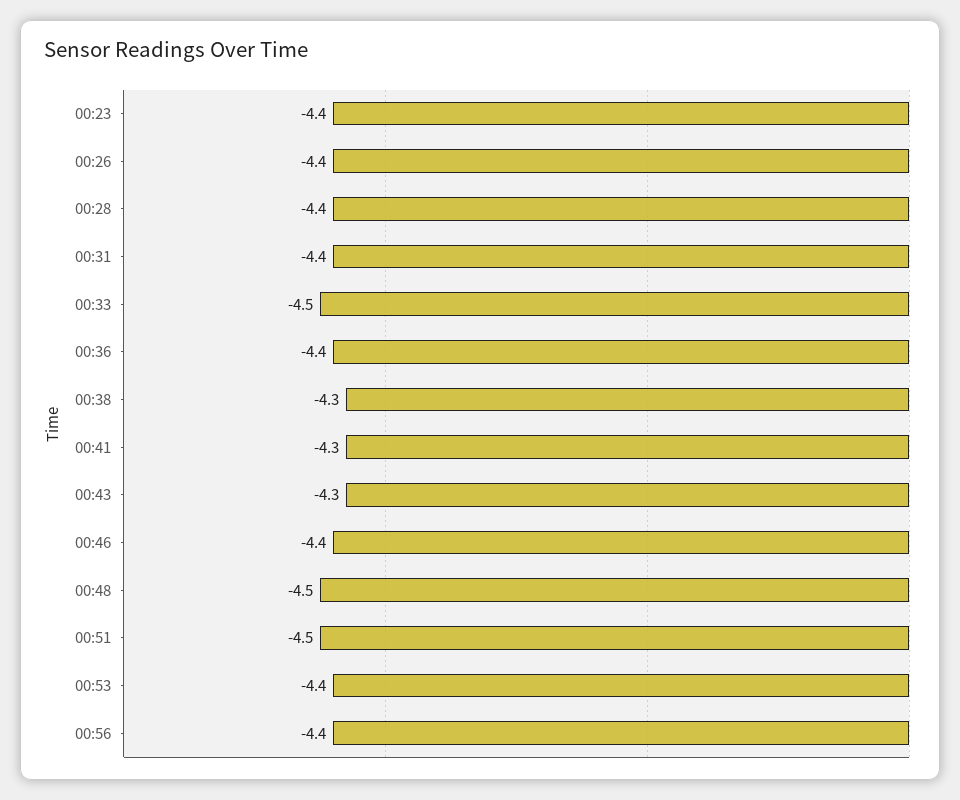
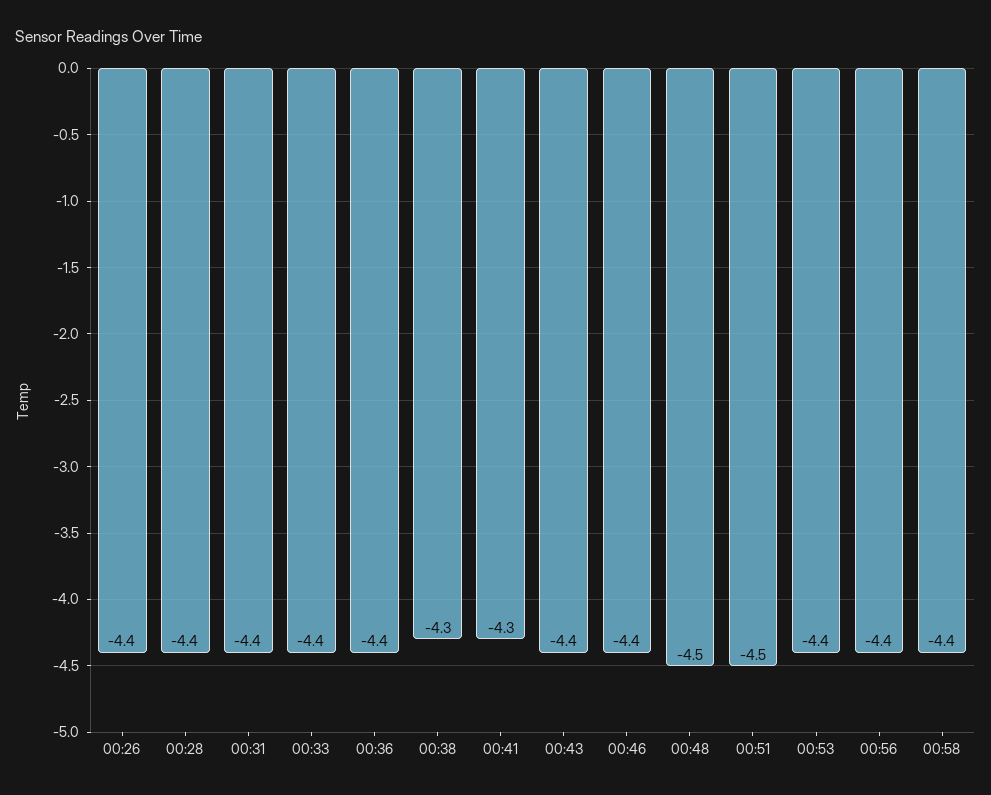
00:23: -4.4 -> none
00:33: -4.5 -> -4.4
00:43: -4.3 -> -4.4
00:58: none -> -4.4

